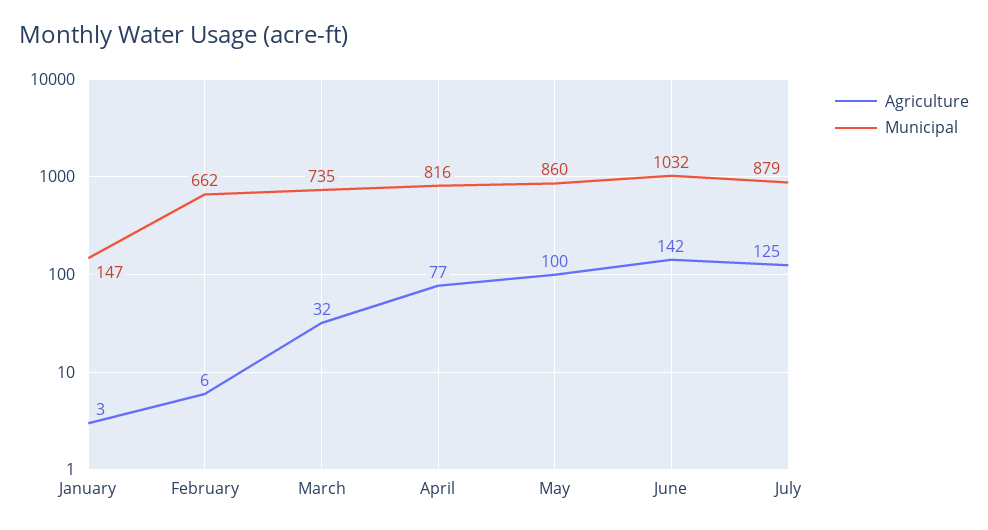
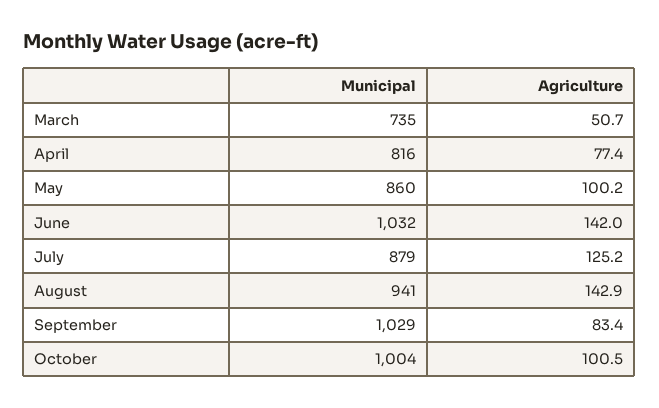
Agriculture, January: 3 -> none
Municipal, January: 147 -> none
Agriculture, February: 6 -> none
Municipal, February: 662 -> none
Agriculture, March: 32 -> 50.7
Municipal, August: none -> 941
Agriculture, August: none -> 142.9
Municipal, September: none -> 1029
Agriculture, September: none -> 83.4
Municipal, October: none -> 1004
Agriculture, October: none -> 100.5

